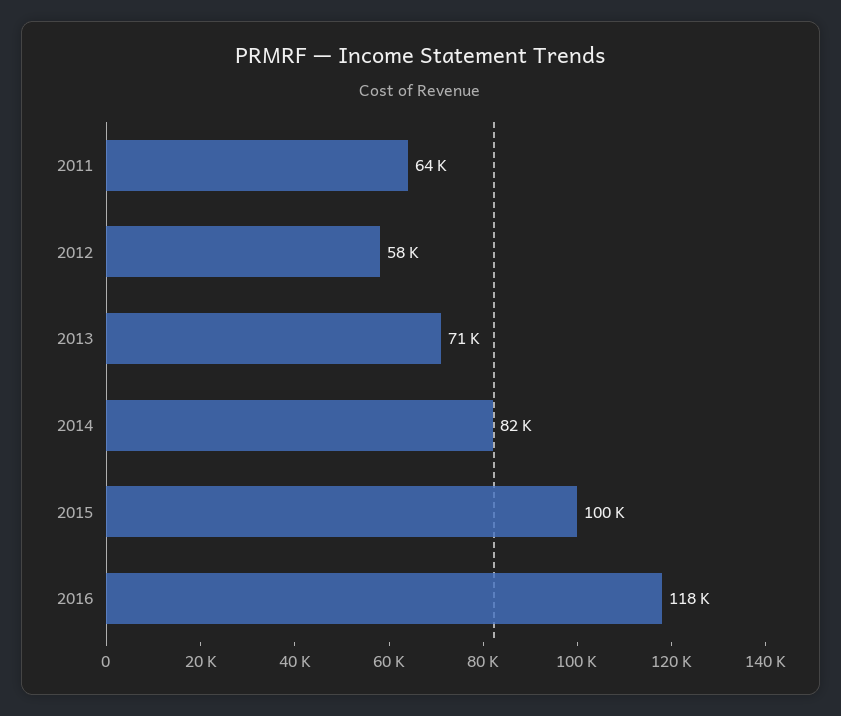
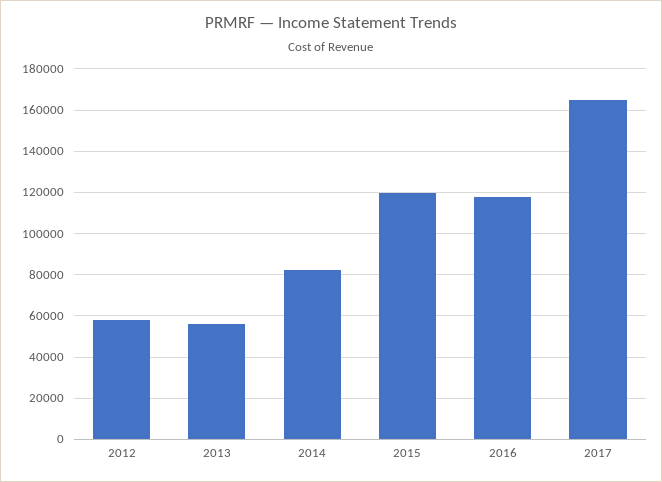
2011: 64000 -> none
2013: 71000 -> 55000
2015: 100000 -> 120000
2017: none -> 165000

